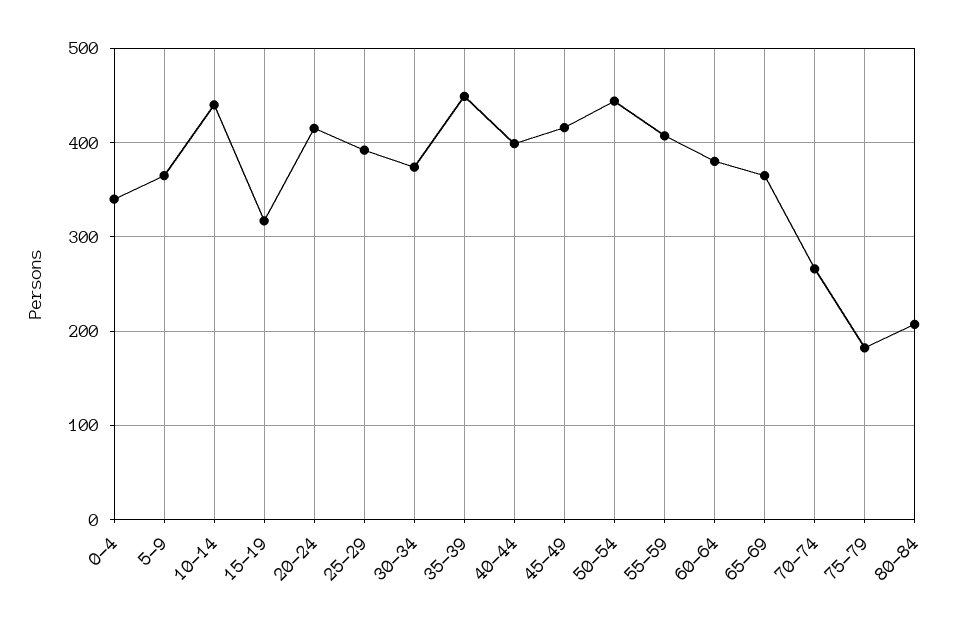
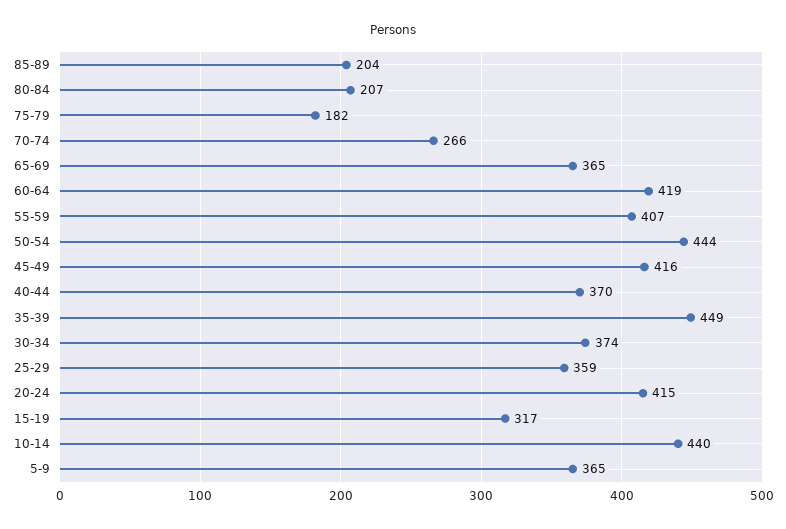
0-4: 340 -> none
25-29: 390 -> 359
40-44: 400 -> 370
60-64: 380 -> 419
85-89: none -> 204

